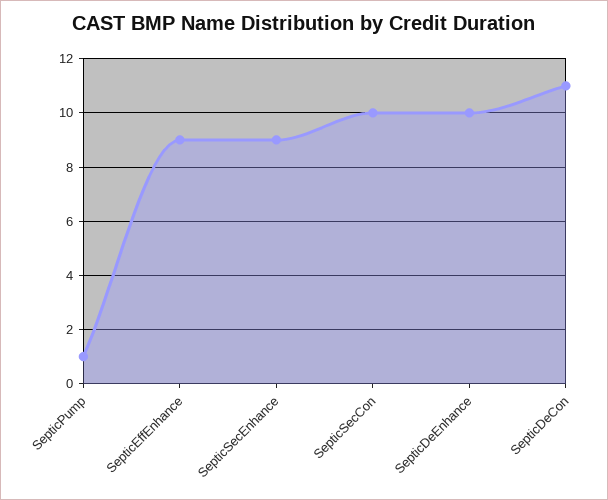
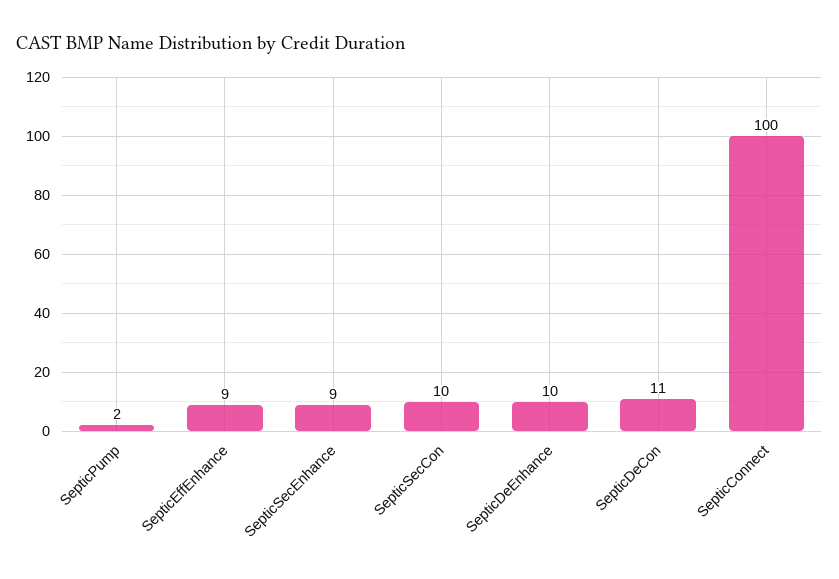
SepticPump: 1 -> 2
SepticConnect: none -> 100

